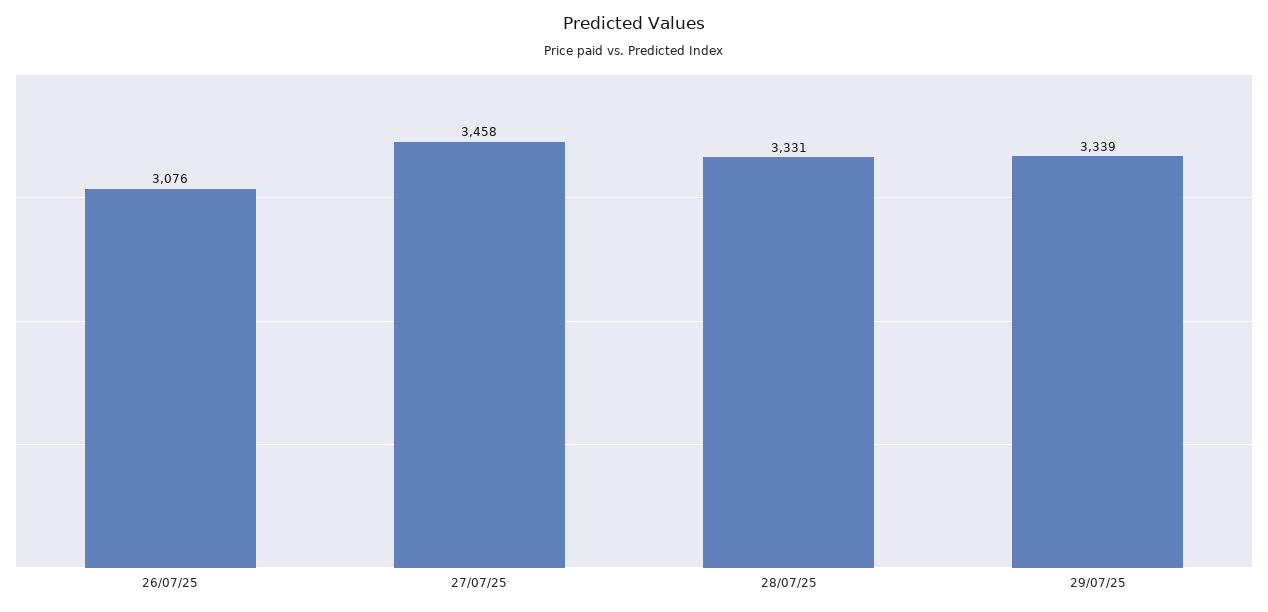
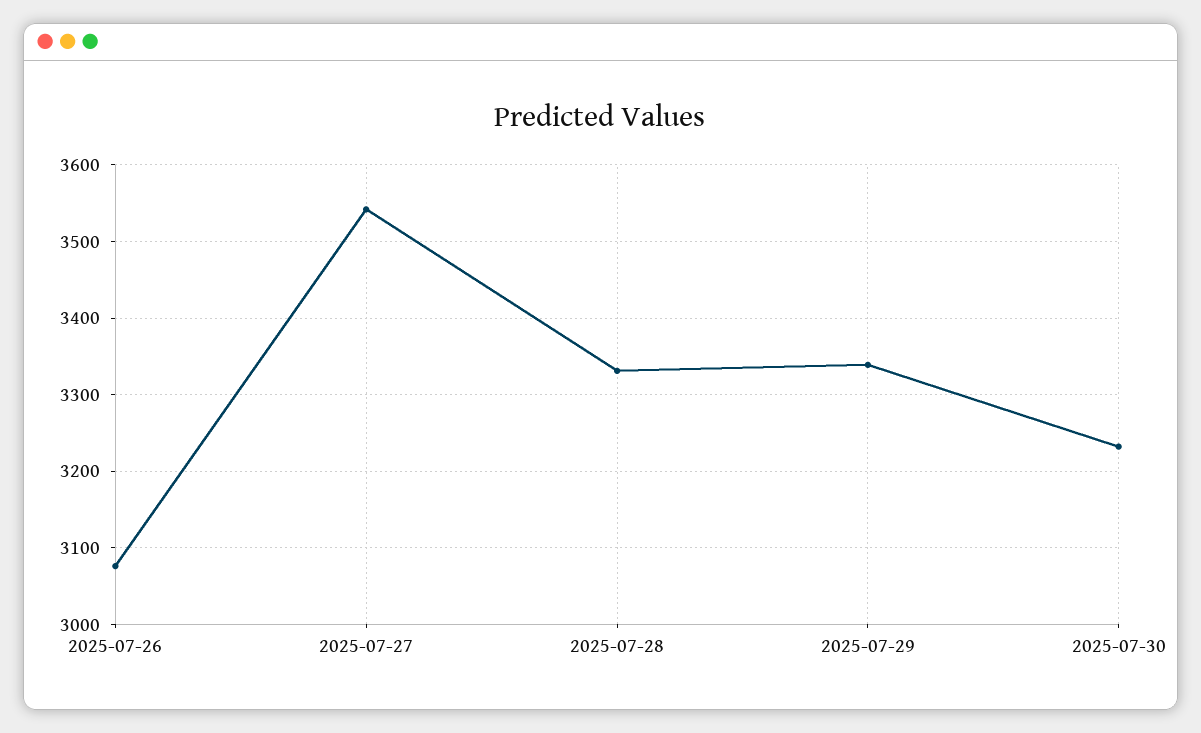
27/07/25: 3458 -> 3540
2025-07-30: none -> 3230

